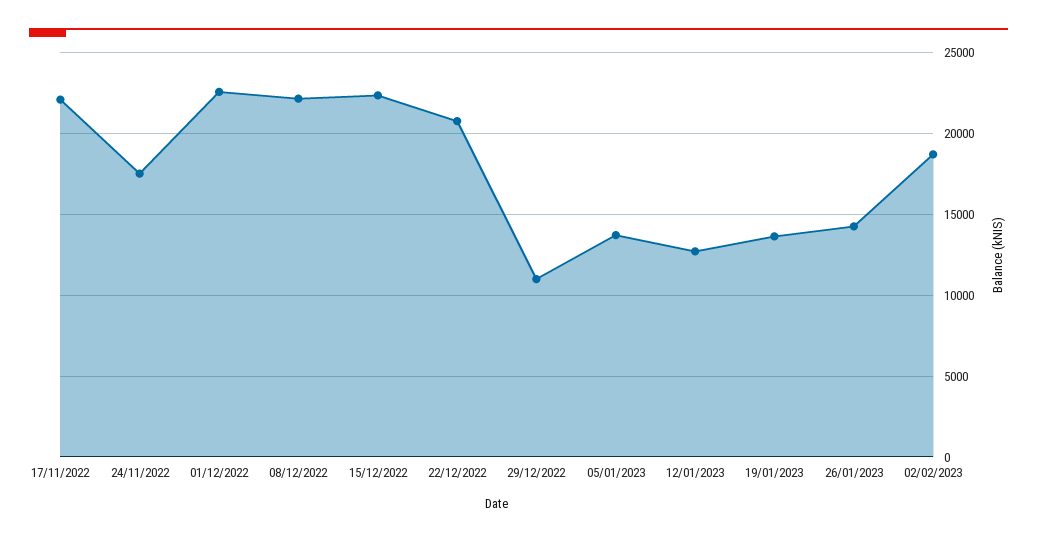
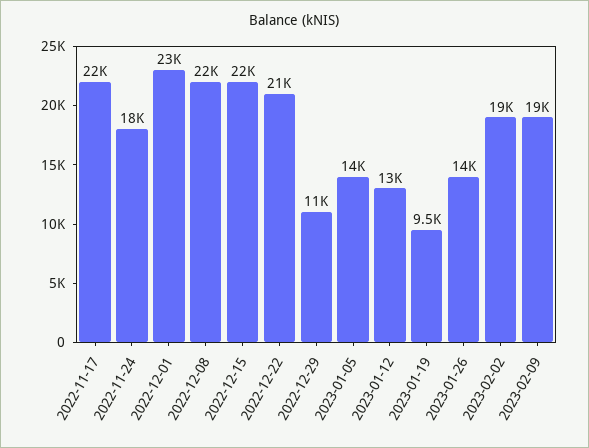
19/01/2023: 13500 -> 9500
2023-02-09: none -> 19000

